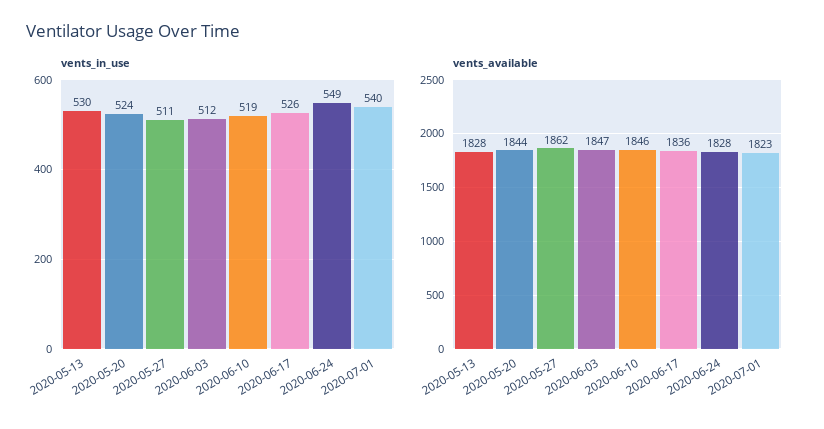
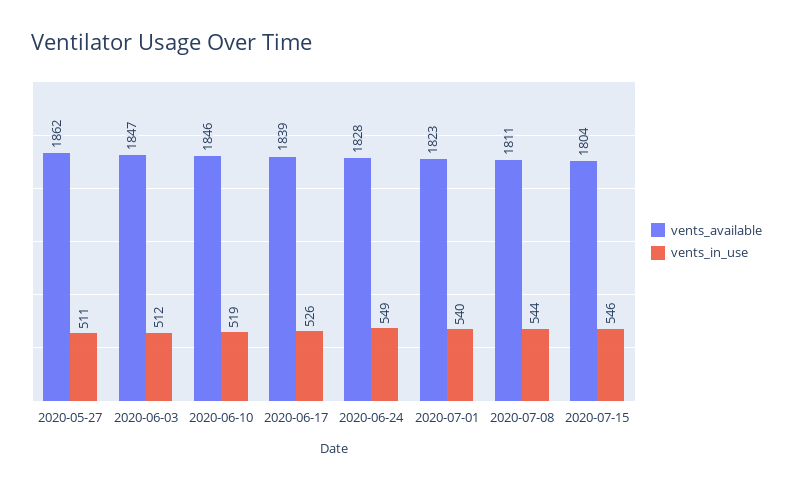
vents_in_use, 2020-05-13: 530 -> none
vents_in_use, 2020-05-20: 524 -> none
vents_available, 2020-05-13: 1828 -> none
vents_available, 2020-05-20: 1844 -> none
vents_available, 2020-06-17: 1836 -> 1839
vents_available, 2020-07-08: none -> 1811
vents_in_use, 2020-07-08: none -> 544
vents_available, 2020-07-15: none -> 1804
vents_in_use, 2020-07-15: none -> 546

